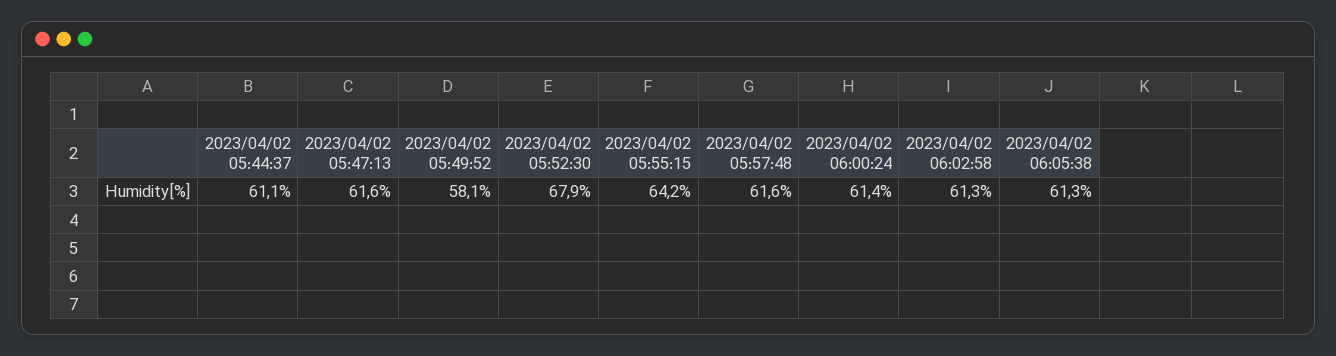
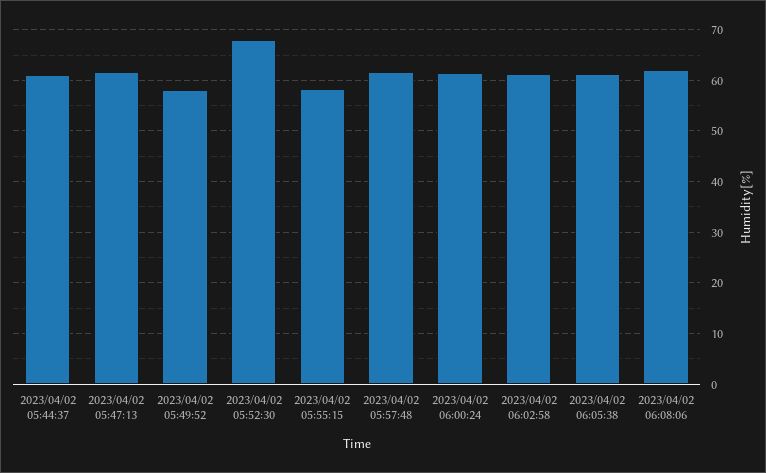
2023/04/02 05:55:15: 64.2 -> 58
2023/04/02 06:08:06: none -> 62

